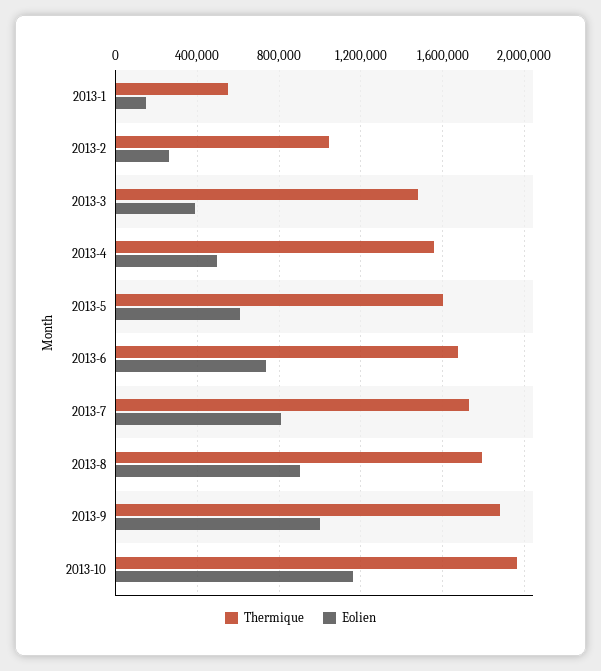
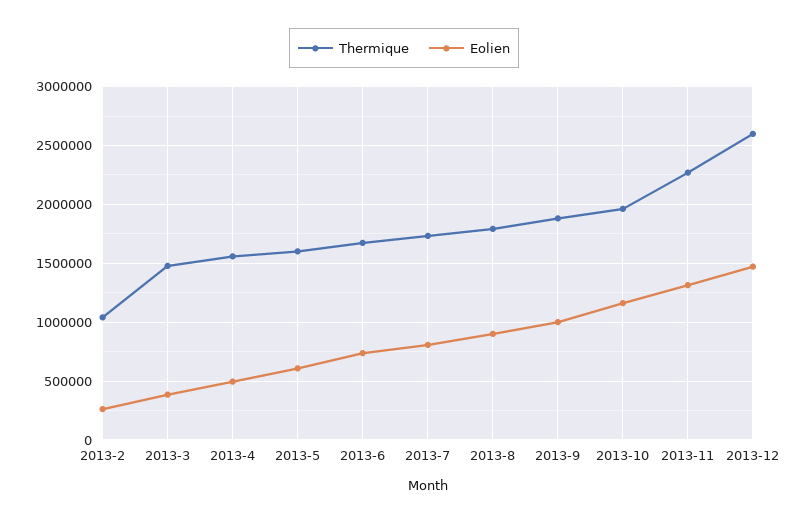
Thermique, 2013-1: 550000 -> none
Eolien, 2013-1: 150000 -> none
Thermique, 2013-11: none -> 2300000
Eolien, 2013-11: none -> 1300000
Thermique, 2013-12: none -> 2600000
Eolien, 2013-12: none -> 1500000

